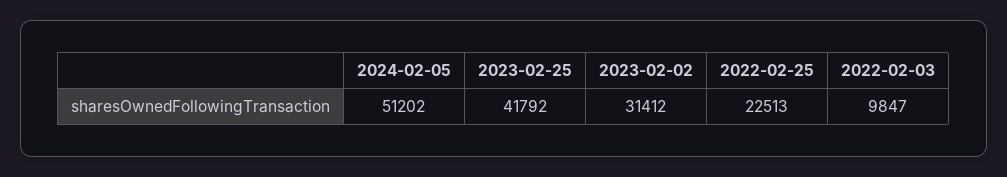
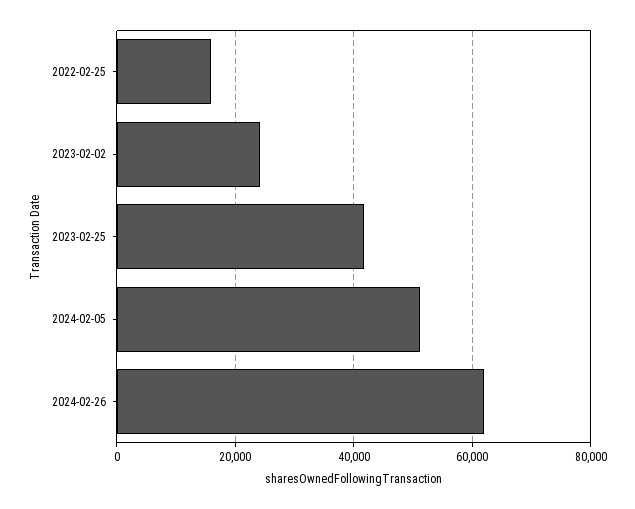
2023-02-02: 31412 -> 24000
2022-02-25: 22513 -> 16000
2022-02-03: 9847 -> none
2024-02-26: none -> 62000

